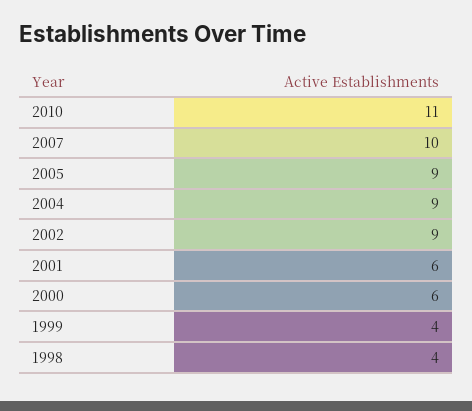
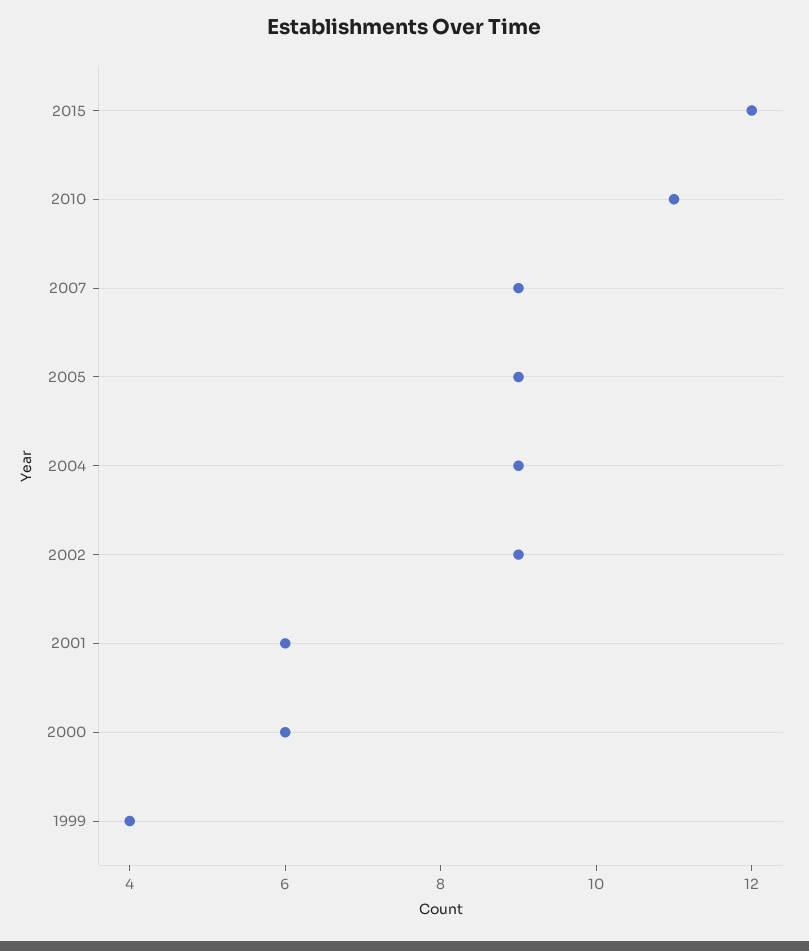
2007: 10 -> 9
1998: 4 -> none
2015: none -> 12

